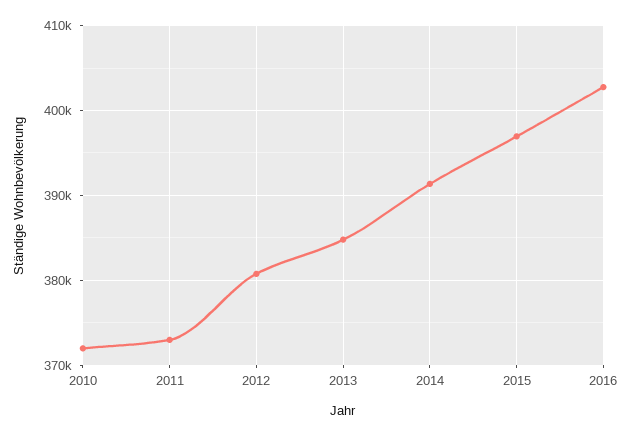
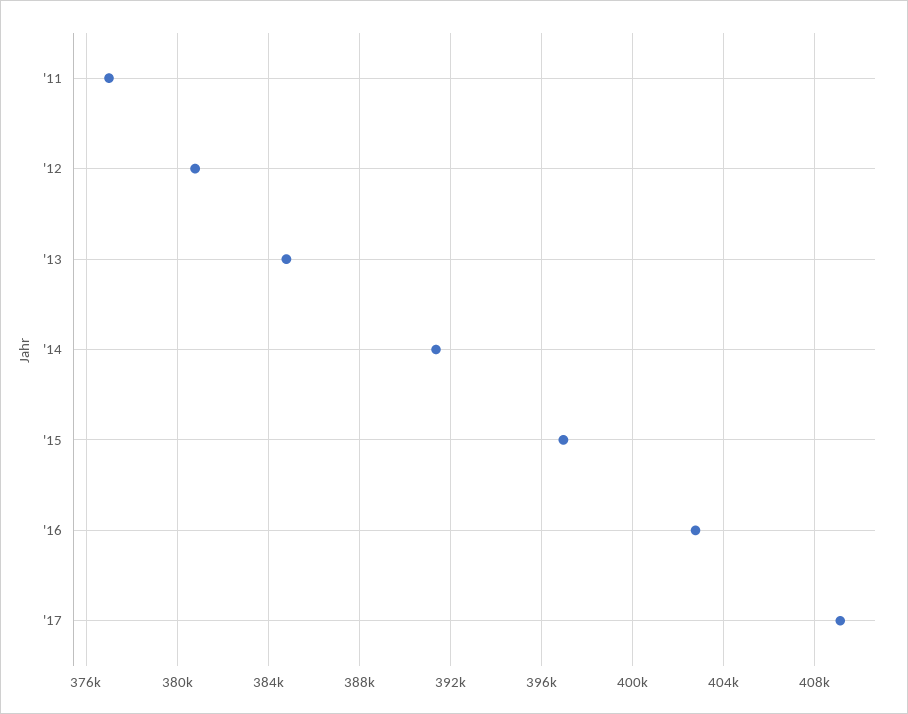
2010: 372000 -> none
2011: 373000 -> 377000
'17: none -> 409000

